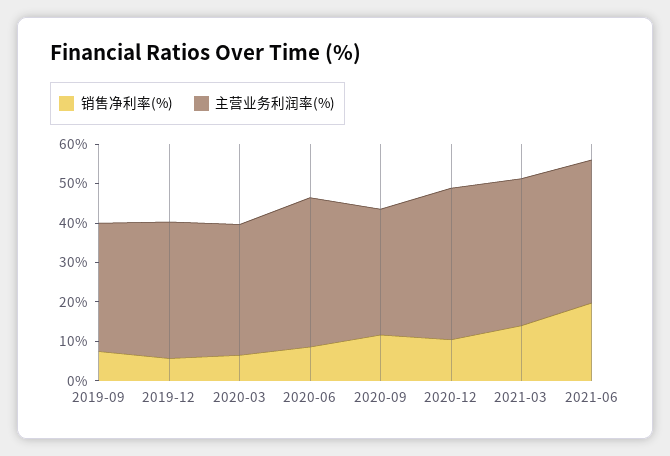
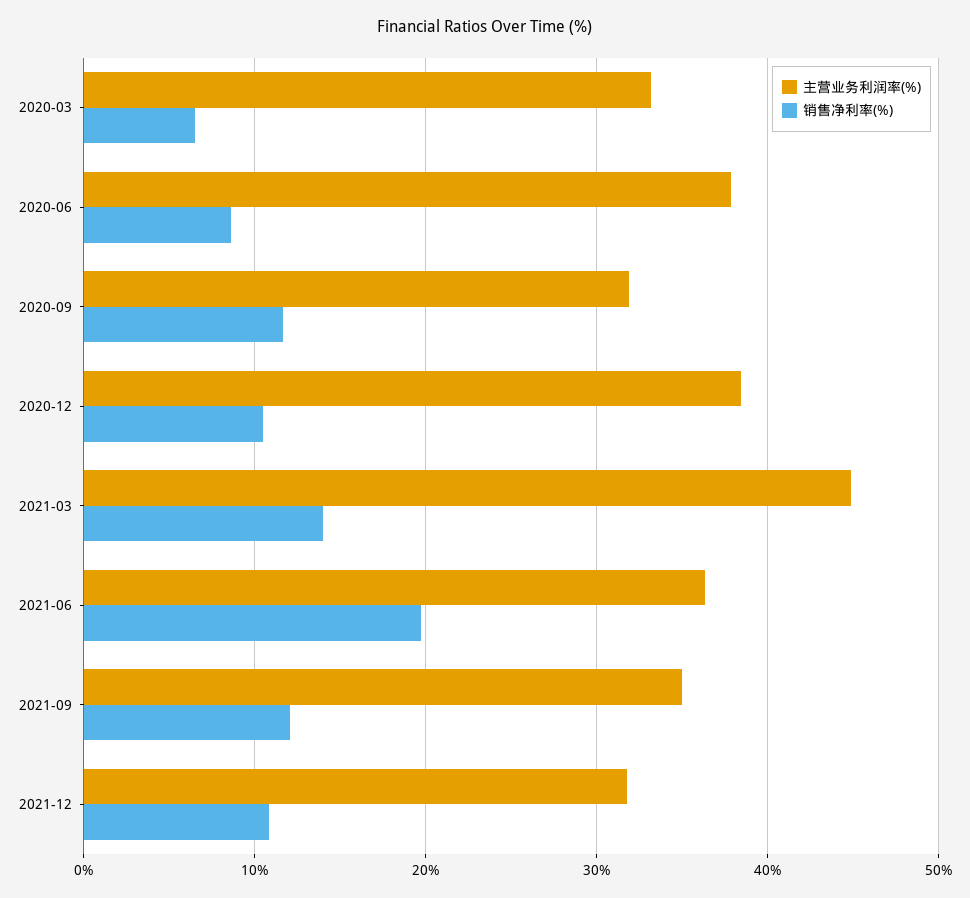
销售净利率(%), 2019-09: 7.5 -> none
主营业务利润率(%), 2019-09: 32.5 -> none
销售净利率(%), 2019-12: 5 -> none
主营业务利润率(%), 2019-12: 35 -> none
主营业务利润率(%), 2021-03: 37.5 -> 45
主营业务利润率(%), 2021-09: none -> 35
销售净利率(%), 2021-09: none -> 12
主营业务利润率(%), 2021-12: none -> 32
销售净利率(%), 2021-12: none -> 11

